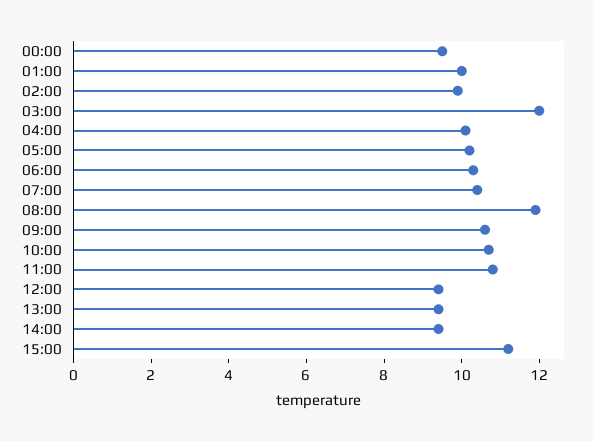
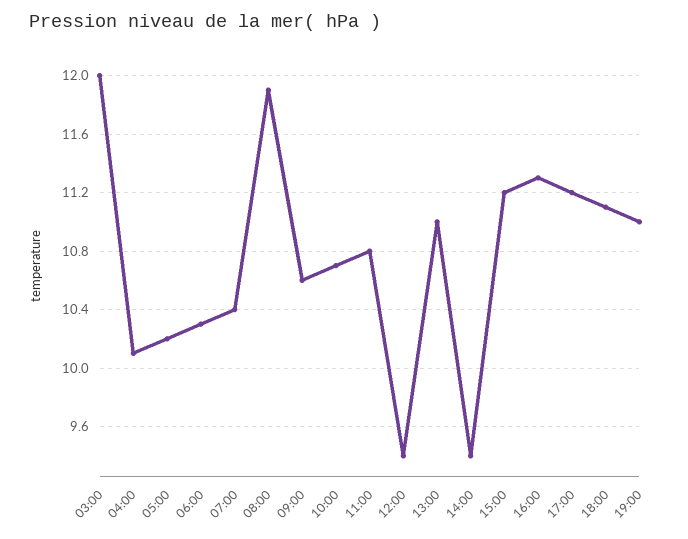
00:00: 9.5 -> none
01:00: 10 -> none
02:00: 10 -> none
13:00: 9.5 -> 11
16:00: none -> 11.3
17:00: none -> 11.2
18:00: none -> 11.1
19:00: none -> 11

